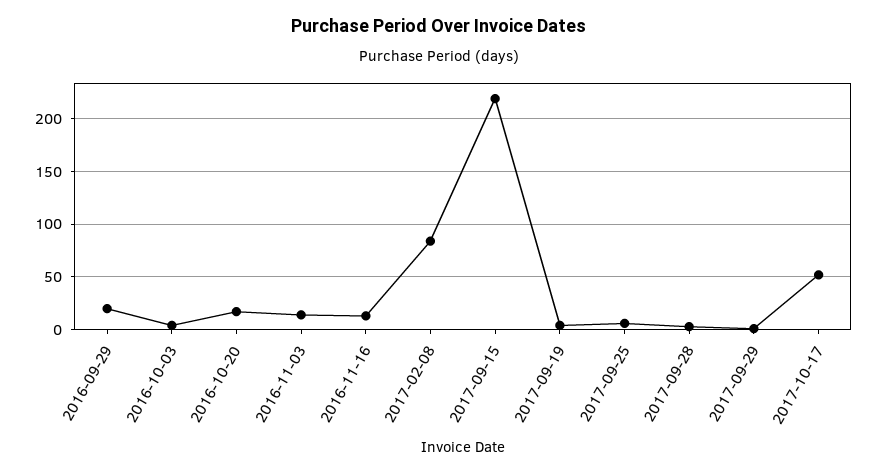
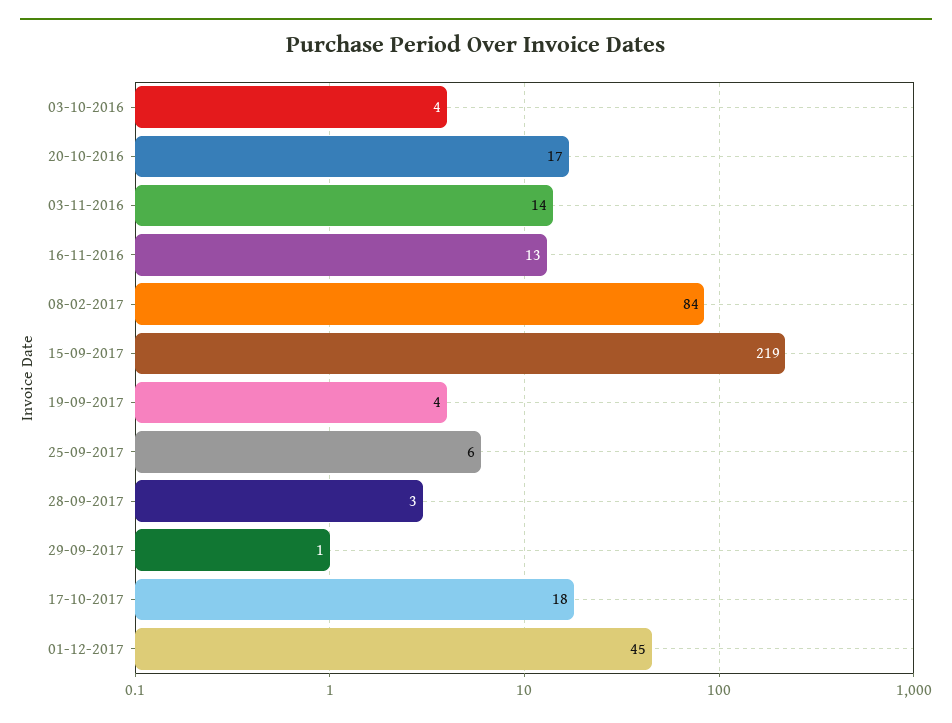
2016-09-29: 20 -> none
2017-10-17: 50 -> 18
01-12-2017: none -> 45

